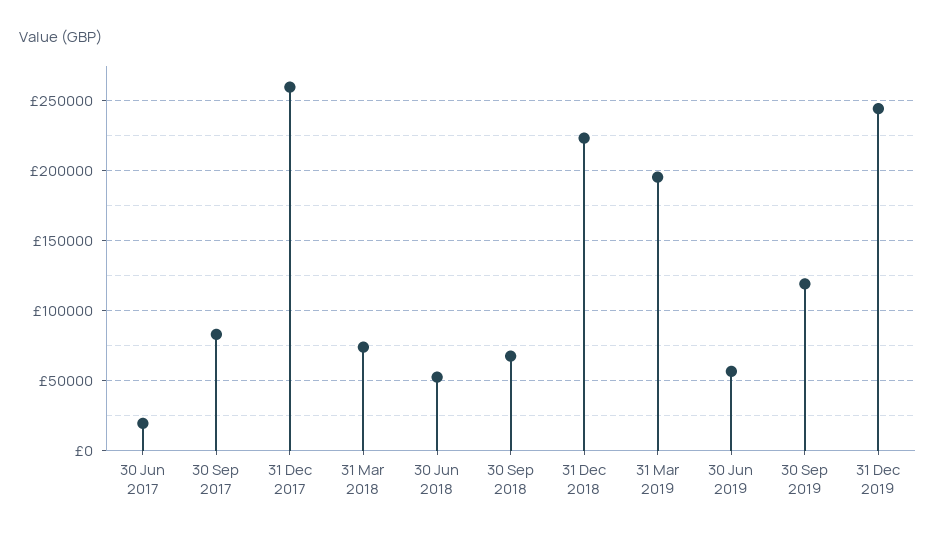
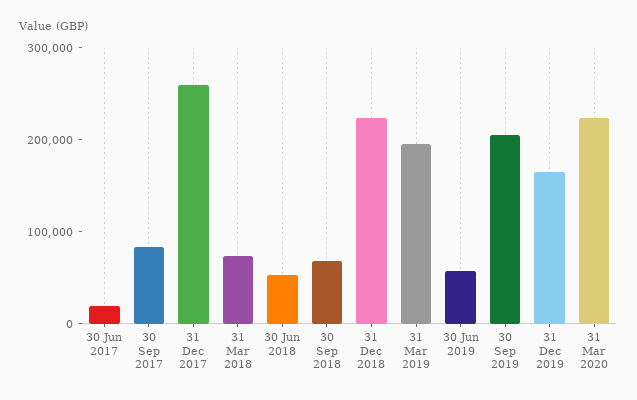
30 Sep 2019: 120000 -> 200000
31 Dec 2019: 245000 -> 160000
31 Mar 2020: none -> 220000

